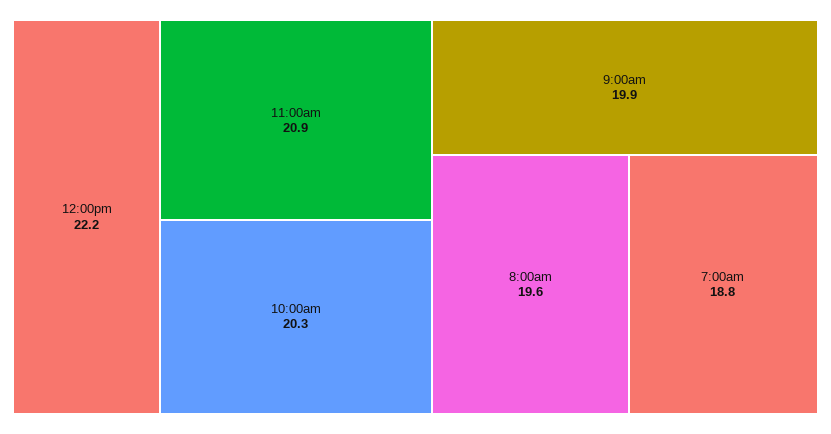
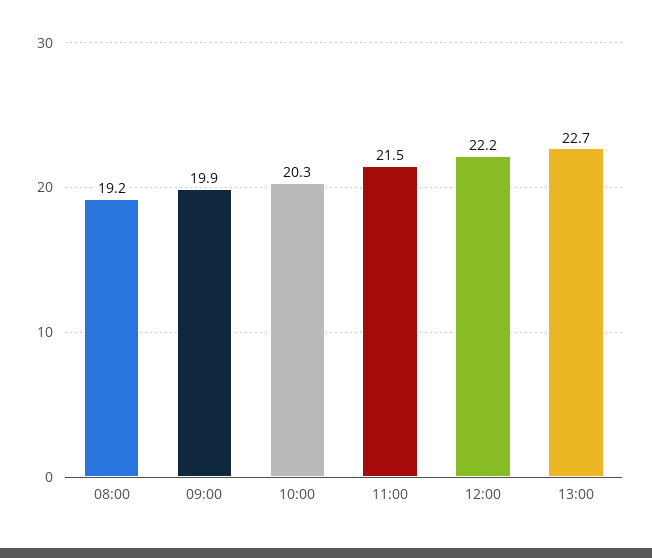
11:00am: 20.9 -> 21.5
8:00am: 19.6 -> 19.2
7:00am: 18.8 -> none
13:00: none -> 22.7

